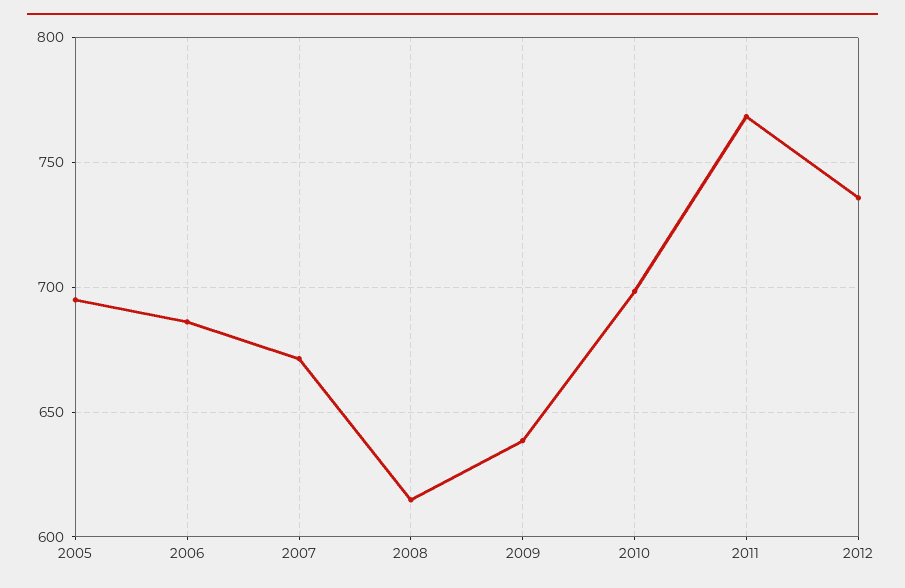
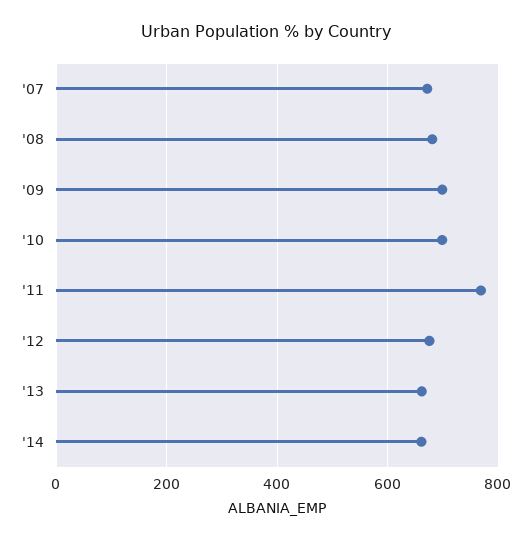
2005: 695 -> none
2006: 685 -> none
2008: 615 -> 680
2009: 640 -> 700
2012: 735 -> 680
'13: none -> 660
'14: none -> 660

